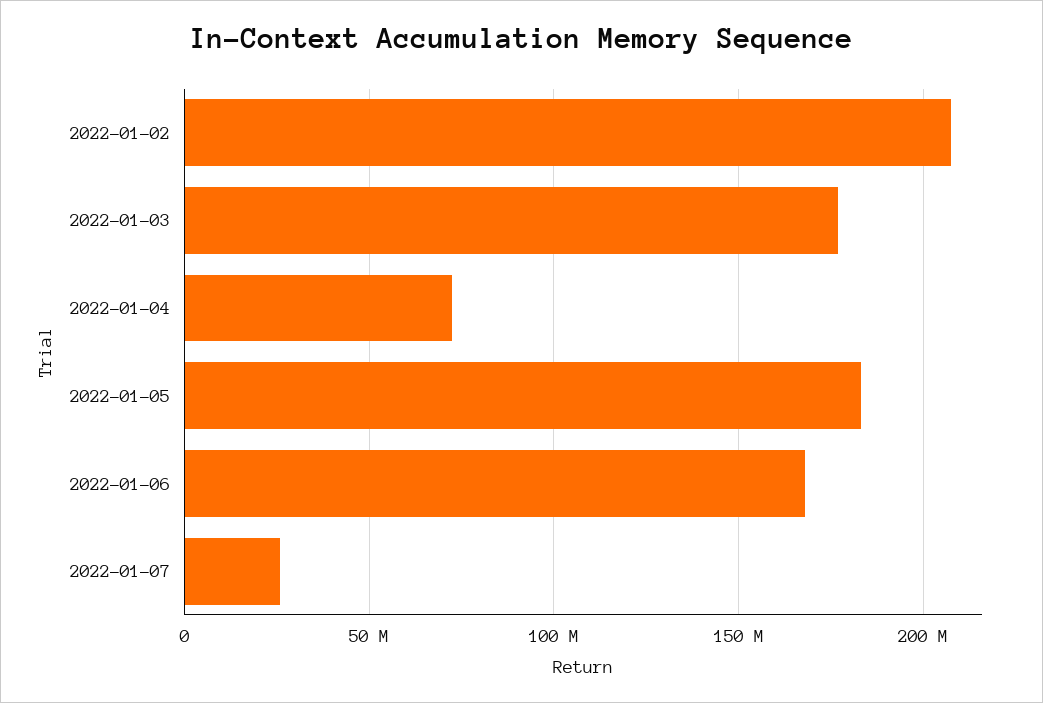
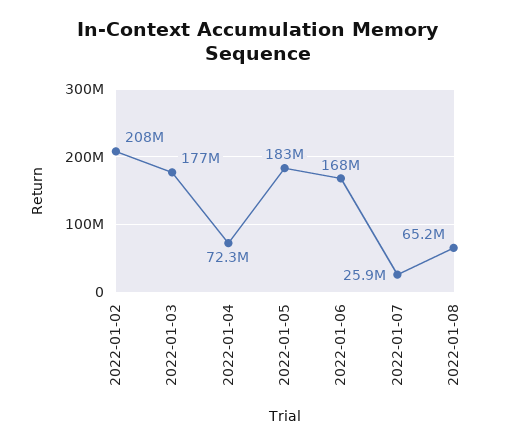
2022-01-08: none -> 65200000

